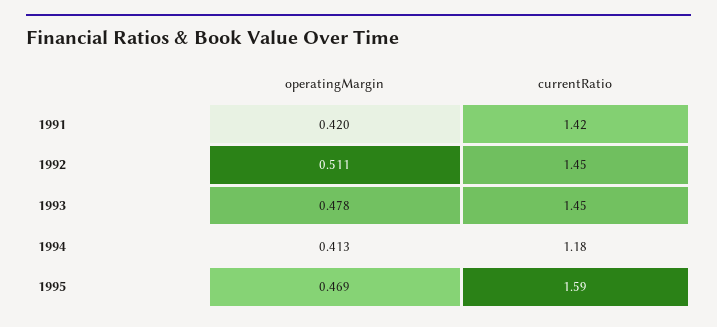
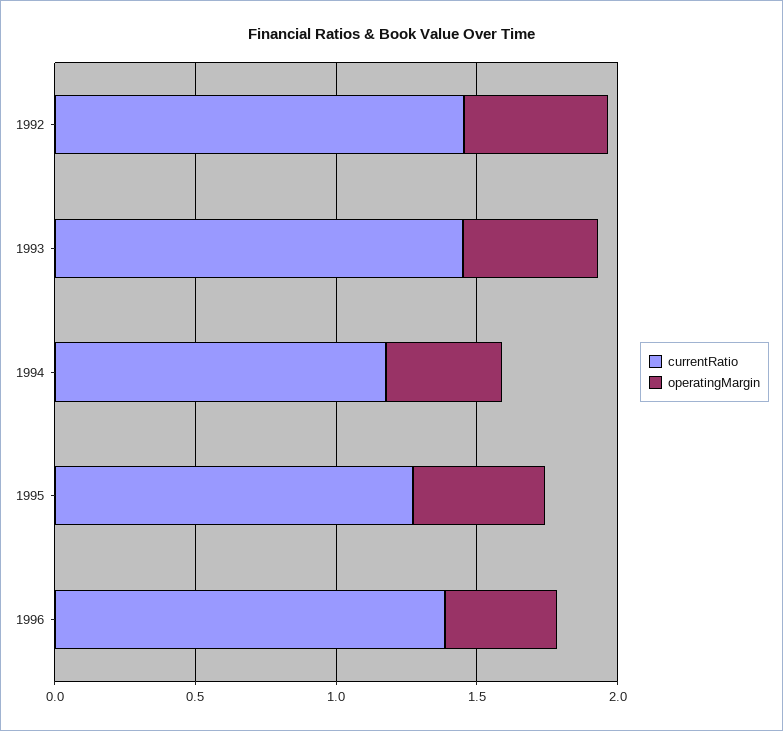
operatingMargin, 1991: 0.42 -> none
currentRatio, 1991: 1.42 -> none
currentRatio, 1995: 1.59 -> 1.3
currentRatio, 1996: none -> 1.4
operatingMargin, 1996: none -> 0.4

